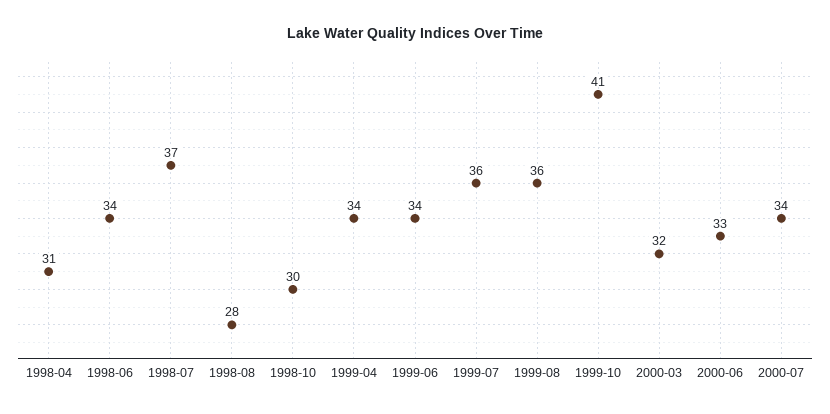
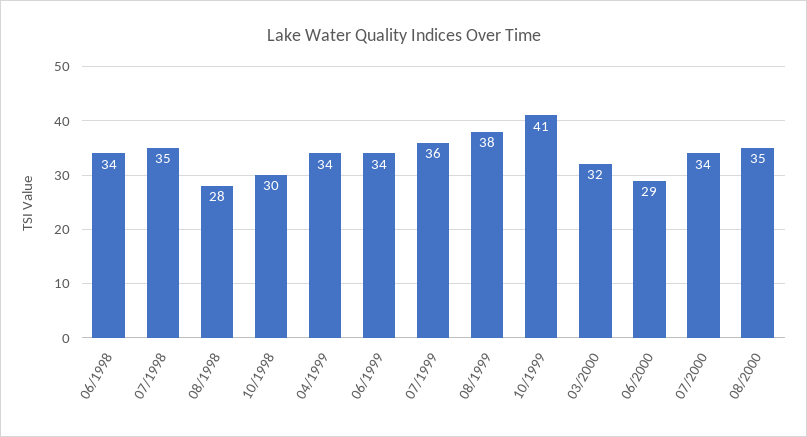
1998-04: 31 -> none
1998-07: 37 -> 35
1999-08: 36 -> 38
2000-06: 33 -> 29
08/2000: none -> 35

